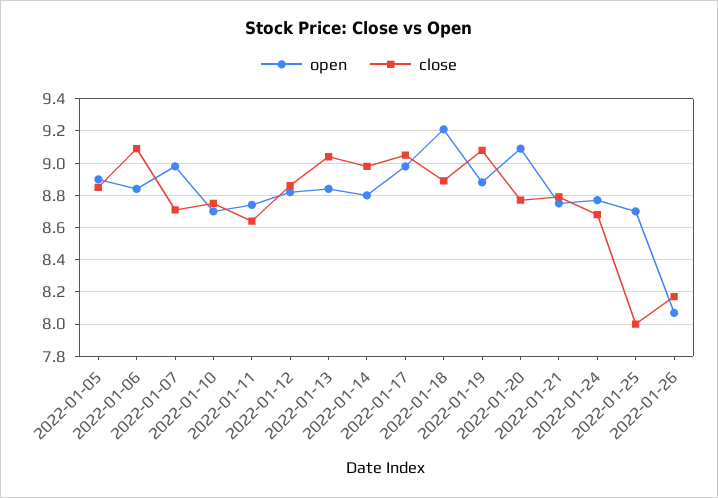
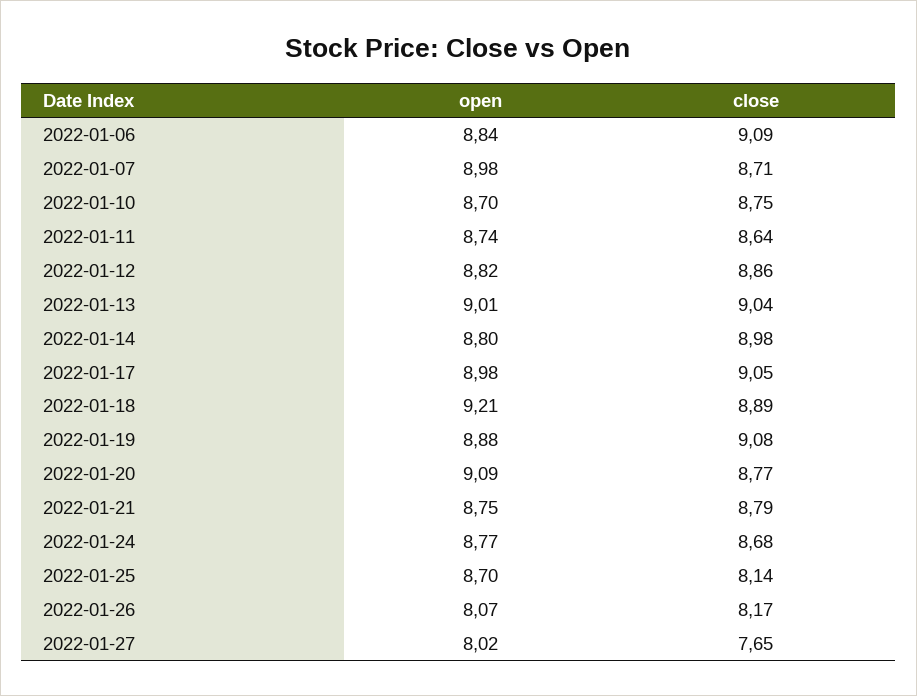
open, 2022-01-05: 8.9 -> none
close, 2022-01-05: 8.85 -> none
open, 2022-01-13: 8.85 -> 9.01
close, 2022-01-25: 8 -> 8.14
open, 2022-01-27: none -> 8.02
close, 2022-01-27: none -> 7.65

